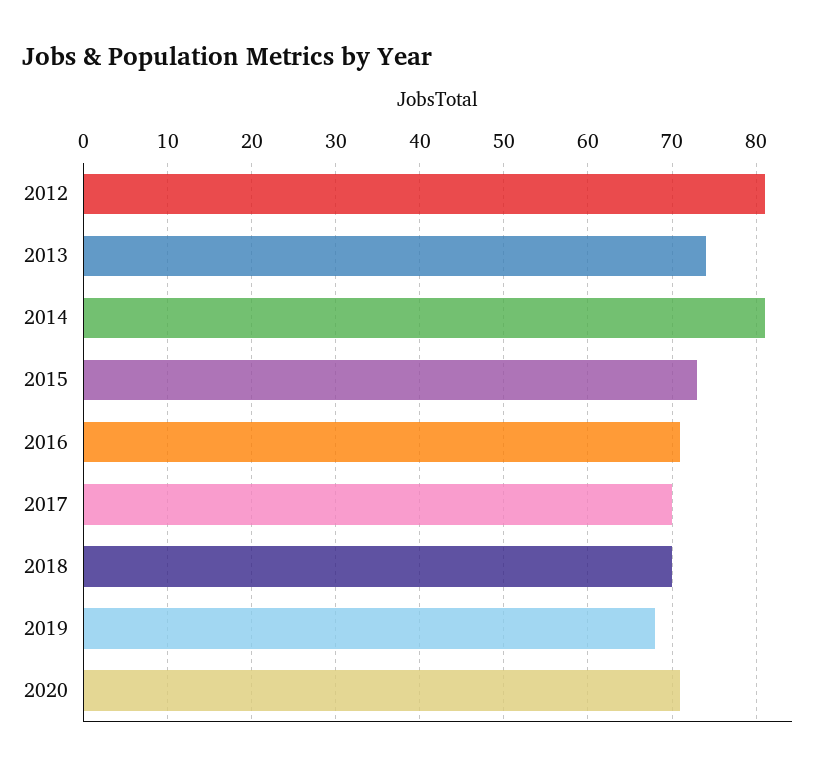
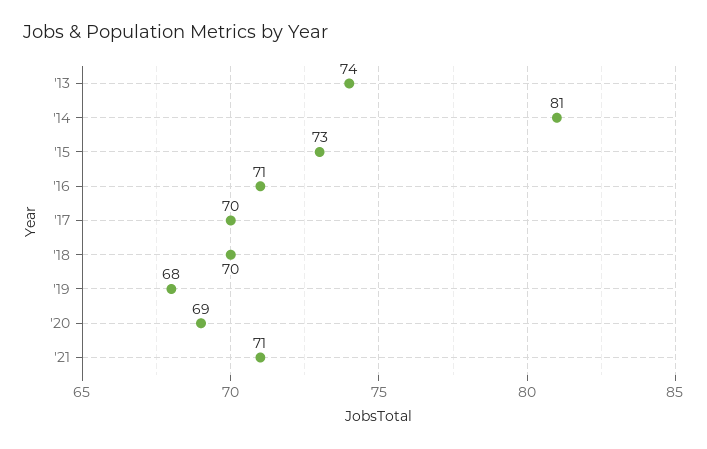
2012: 81 -> none
2020: 71 -> 69
'21: none -> 71

